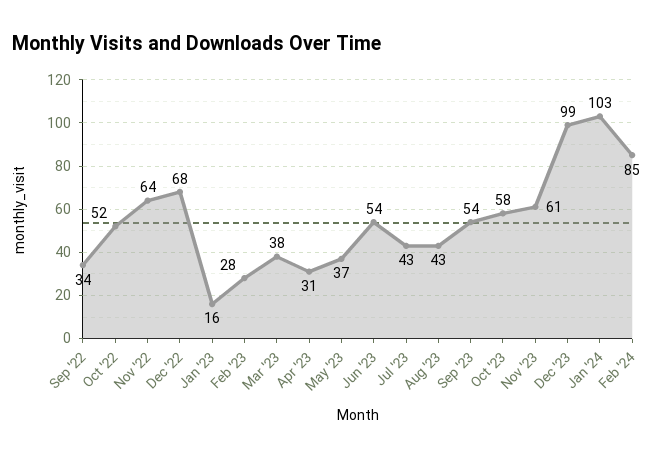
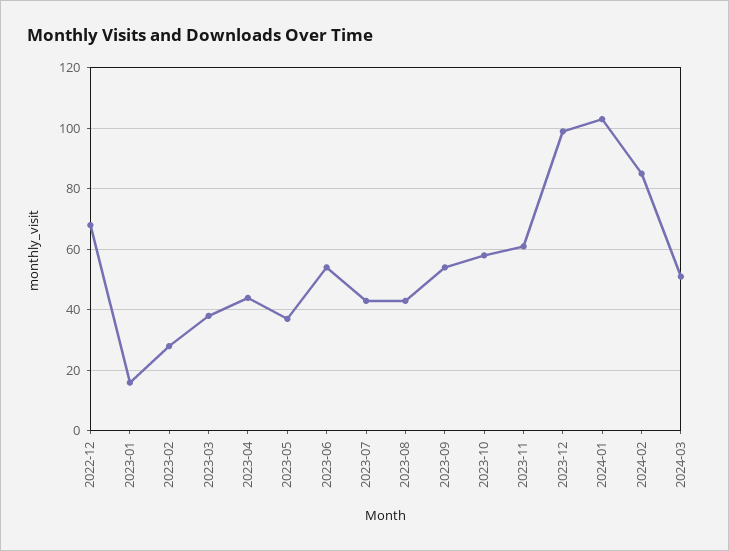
Sep '22: 34 -> none
Oct '22: 52 -> none
Nov '22: 64 -> none
Apr '23: 31 -> 45
2024-03: none -> 50

